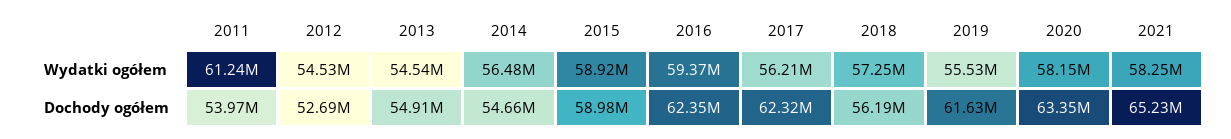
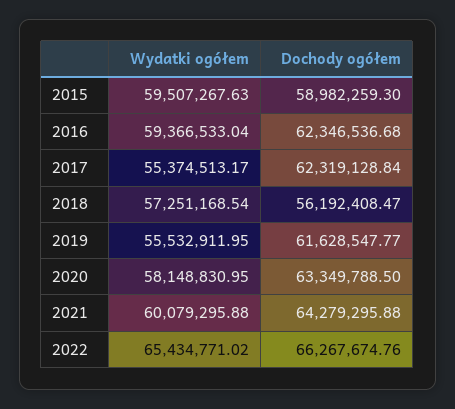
2011, Wydatki ogółem: 61240000 -> none
2012, Wydatki ogółem: 54530000 -> none
2013, Wydatki ogółem: 54540000 -> none
2014, Wydatki ogółem: 56480000 -> none
2015, Wydatki ogółem: 58920000 -> 59507267.63
2017, Wydatki ogółem: 56210000 -> 55374513.17
2021, Wydatki ogółem: 58250000 -> 60079295.88
2011, Dochody ogółem: 53970000 -> none
2012, Dochody ogółem: 52690000 -> none
2013, Dochody ogółem: 54910000 -> none
2014, Dochody ogółem: 54660000 -> none
2021, Dochody ogółem: 65230000 -> 64279295.88
2022, Wydatki ogółem: none -> 65434771.02
2022, Dochody ogółem: none -> 66267674.76

